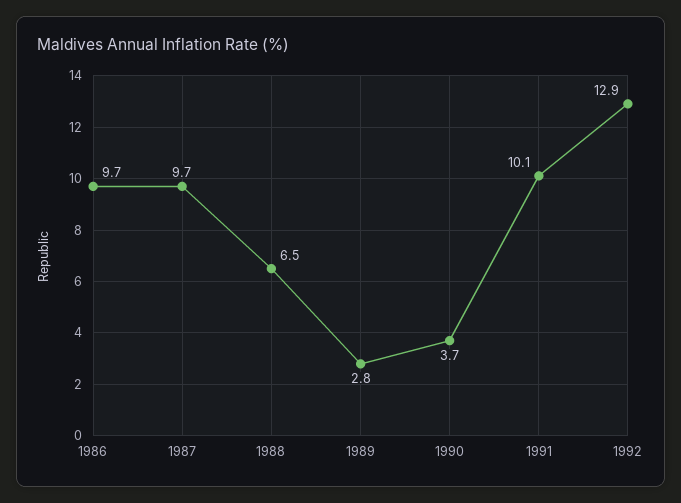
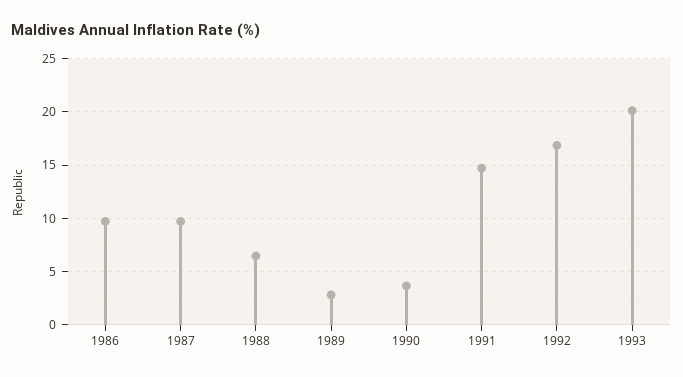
1991: 10.1 -> 15
1992: 12.9 -> 17
1993: none -> 20

